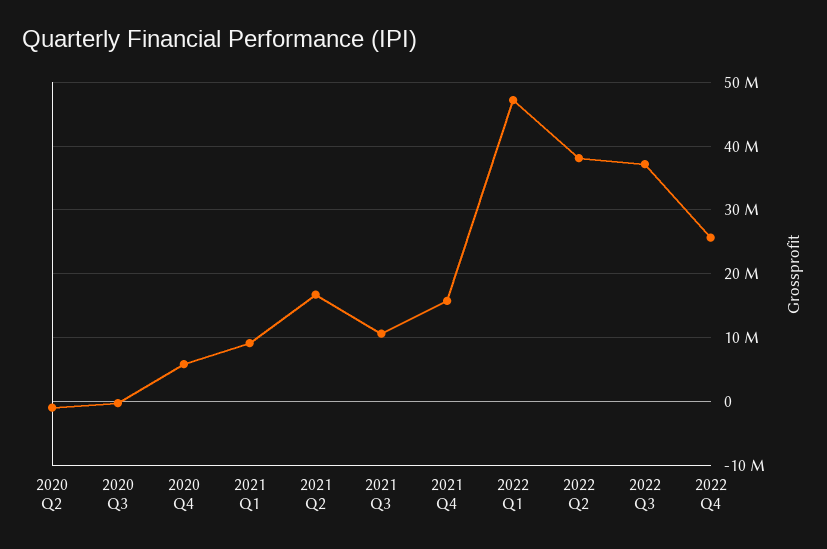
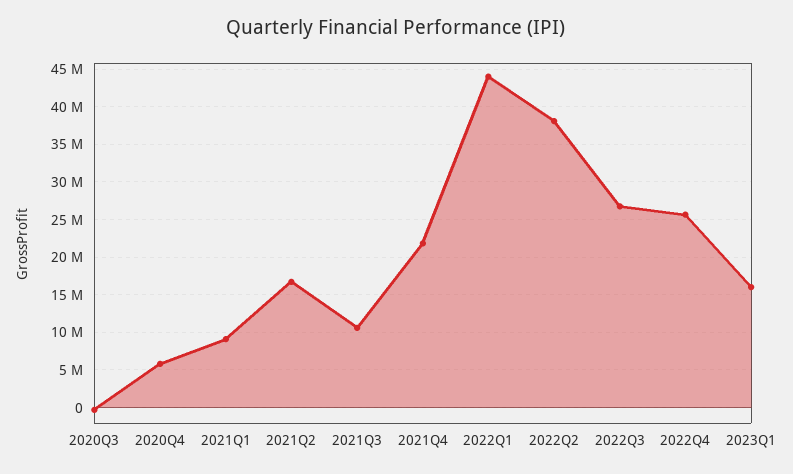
2020 Q2: -1000000 -> none
2021 Q4: 16000000 -> 22000000
2022 Q1: 47000000 -> 44000000
2022 Q3: 37000000 -> 27000000
2023Q1: none -> 16000000

